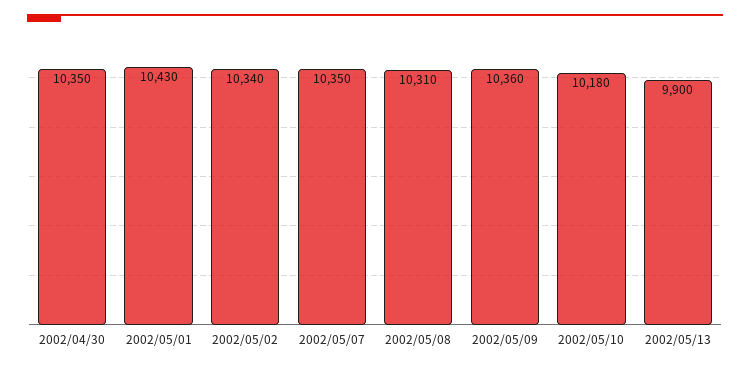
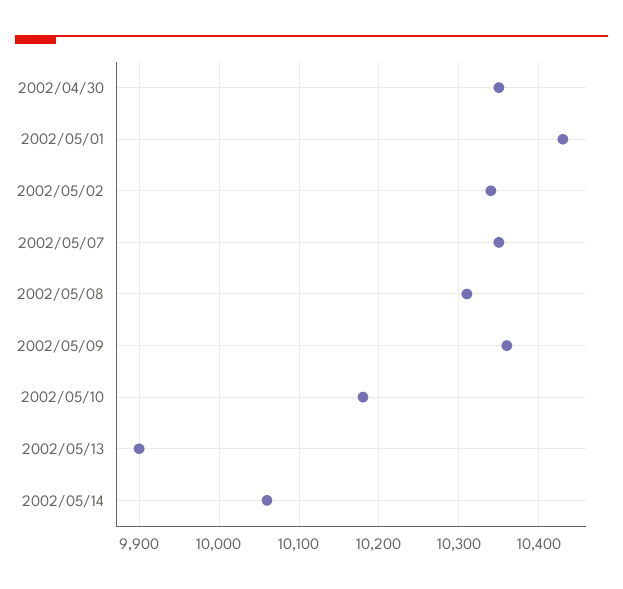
2002/05/14: none -> 10060

